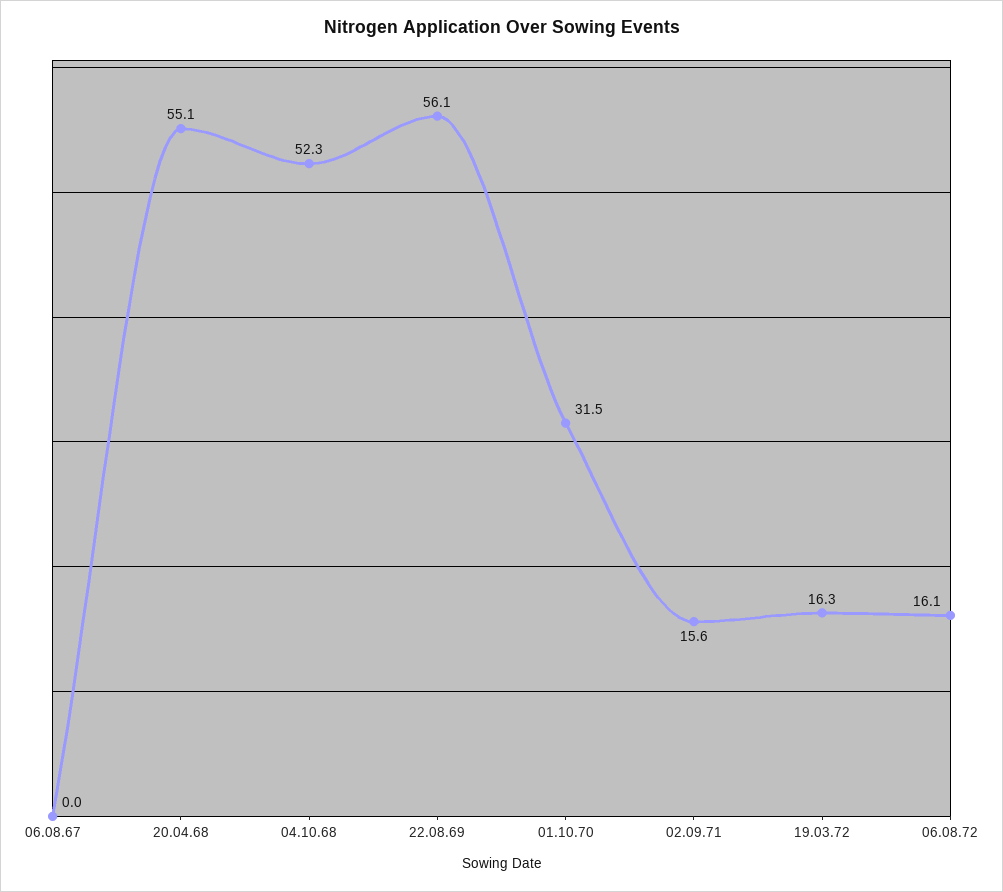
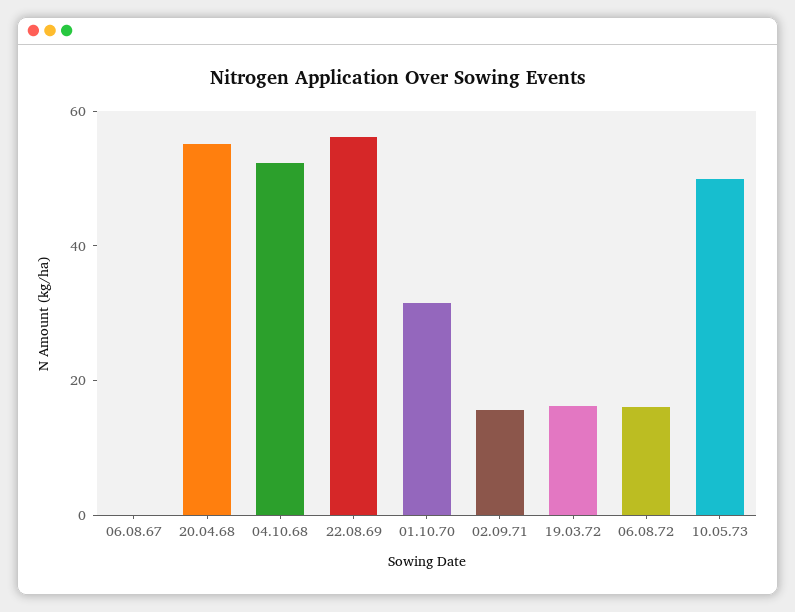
10.05.73: none -> 50

